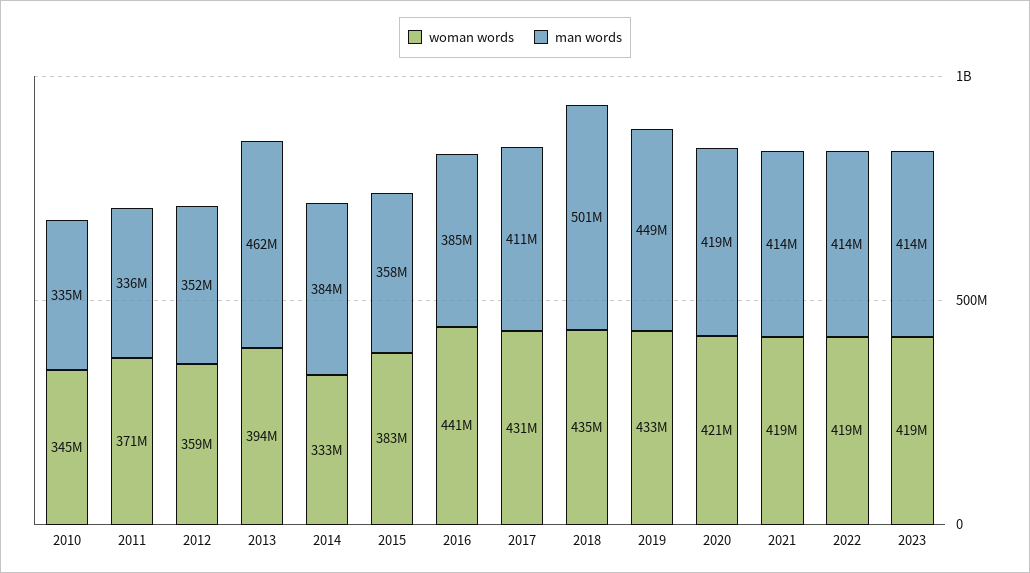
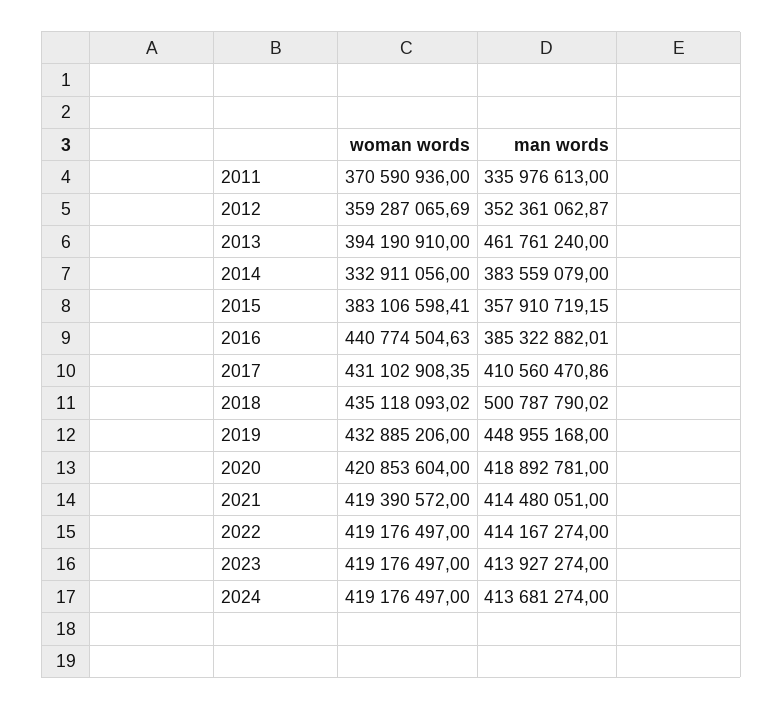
woman words, 2010: 345000000 -> none
man words, 2010: 335000000 -> none
woman words, 2024: none -> 419176497
man words, 2024: none -> 413681274

